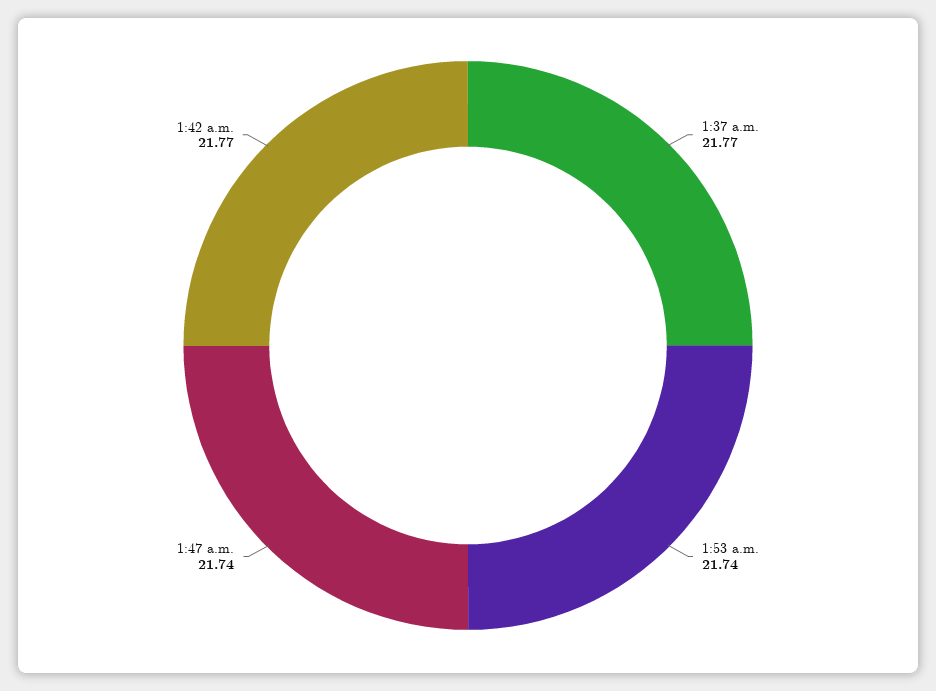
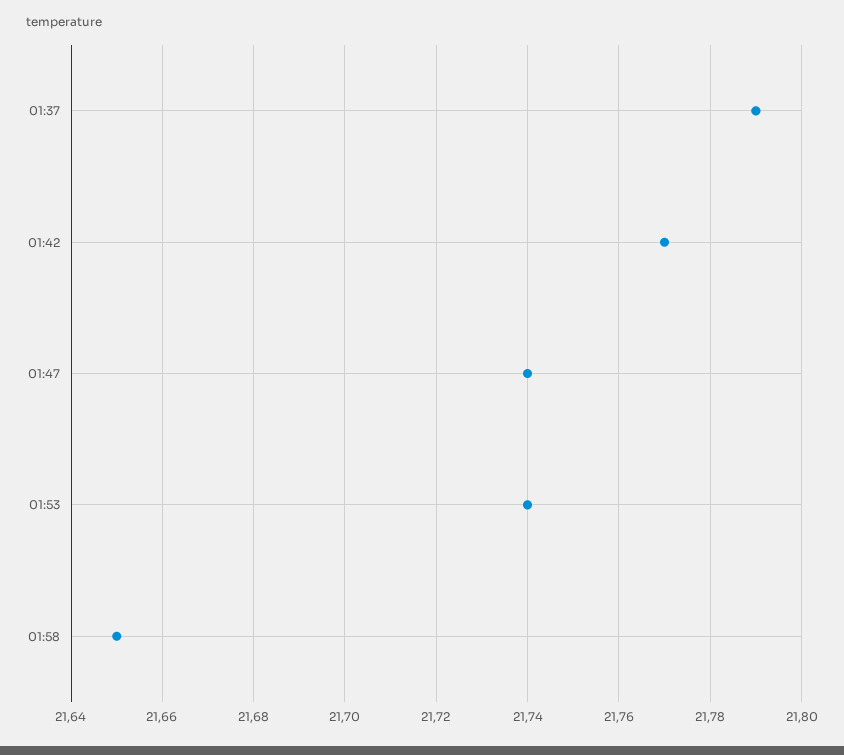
1:37 a.m.: 21.77 -> 21.79
01:58: none -> 21.65

